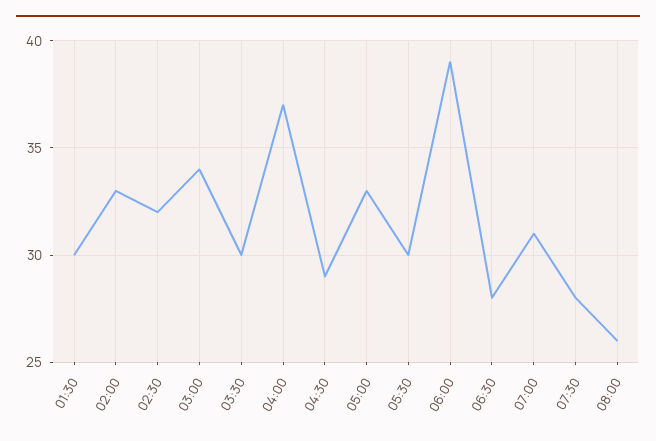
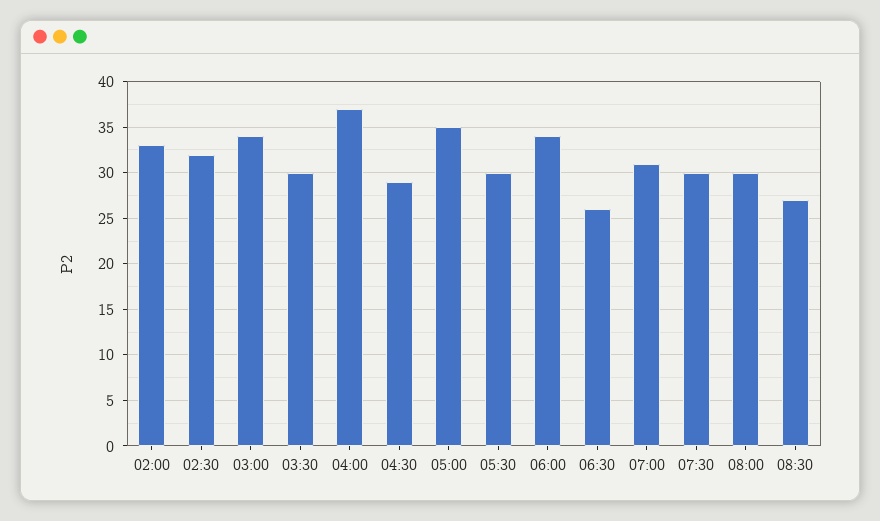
01:30: 30 -> none
05:00: 33 -> 35
06:00: 39 -> 34
06:30: 28 -> 26
07:30: 28 -> 30
08:00: 26 -> 30
08:30: none -> 27

